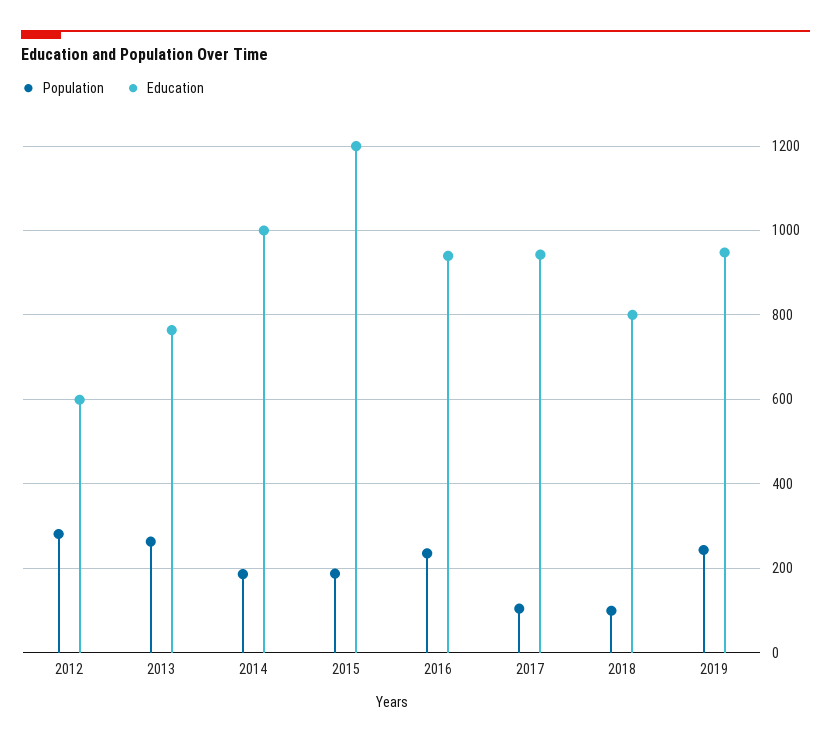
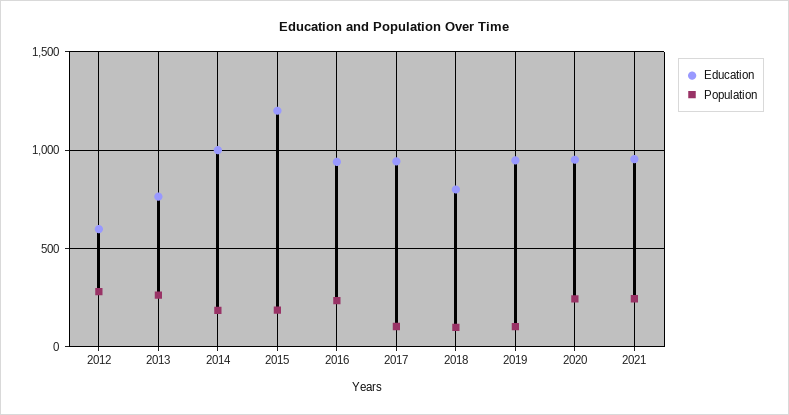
Population, 2019: 240 -> 100
Education, 2020: none -> 950
Population, 2020: none -> 250
Education, 2021: none -> 950
Population, 2021: none -> 250

